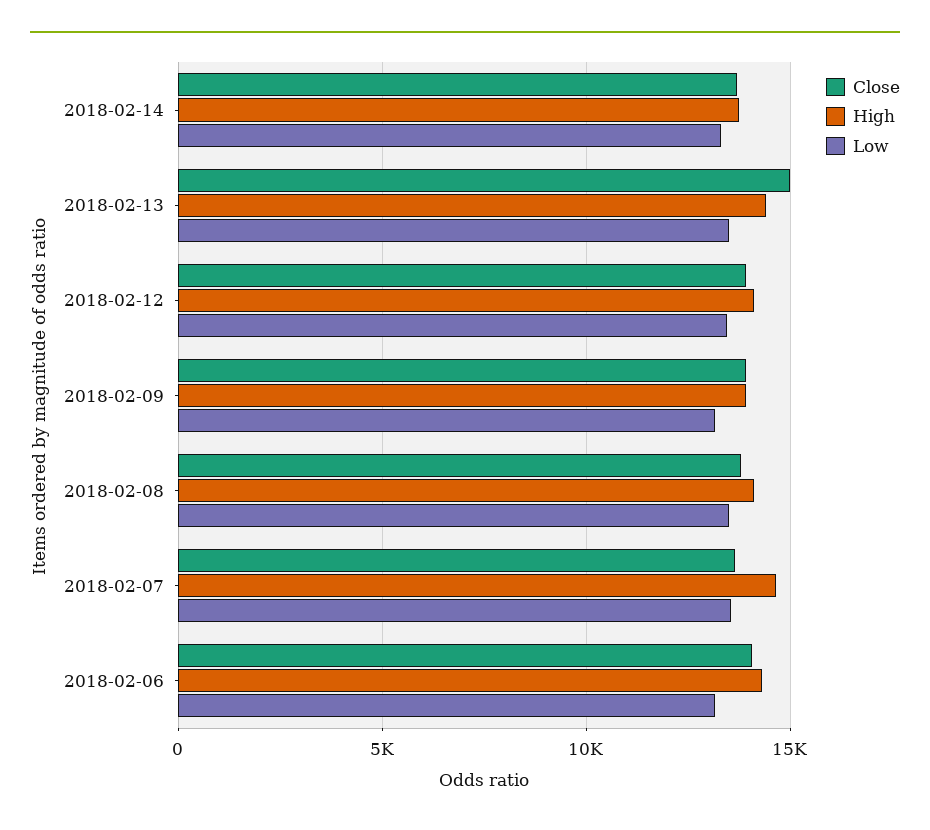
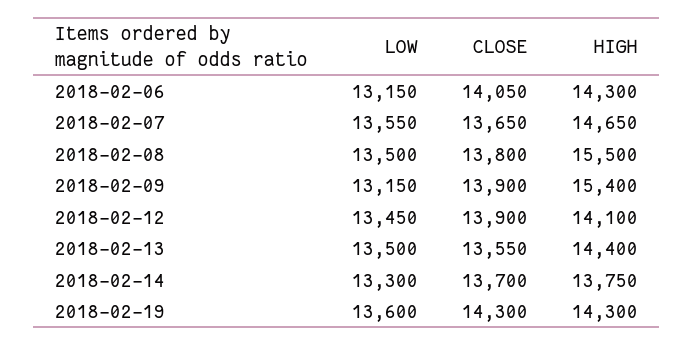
Close, 2018-02-13: 15000 -> 13550
High, 2018-02-09: 14000 -> 15400
High, 2018-02-08: 14000 -> 15500
Low, 2018-02-19: none -> 13600
Close, 2018-02-19: none -> 14300
High, 2018-02-19: none -> 14300

